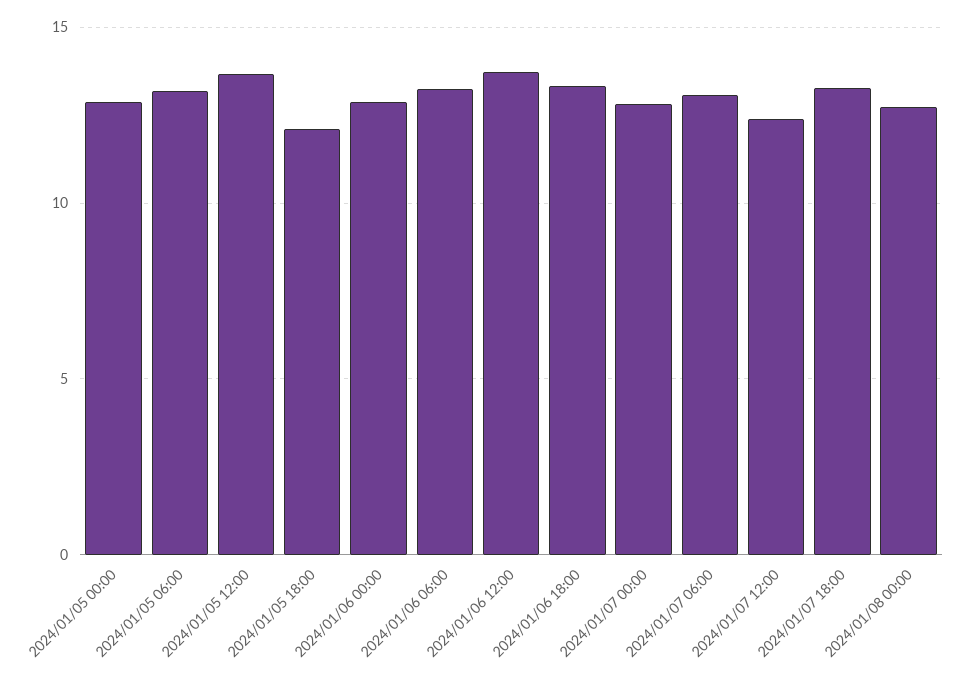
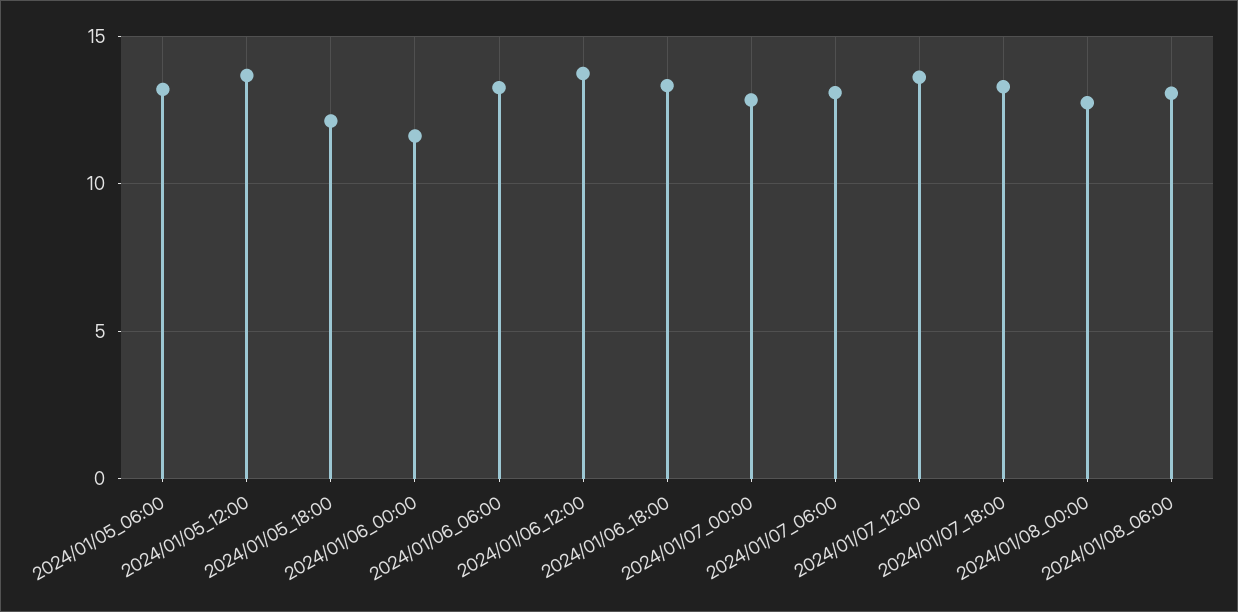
2024/01/05 00:00: 13 -> none
2024/01/06 00:00: 13 -> 11.5
2024/01/07 12:00: 12.5 -> 13.5
2024/01/08_06:00: none -> 13

